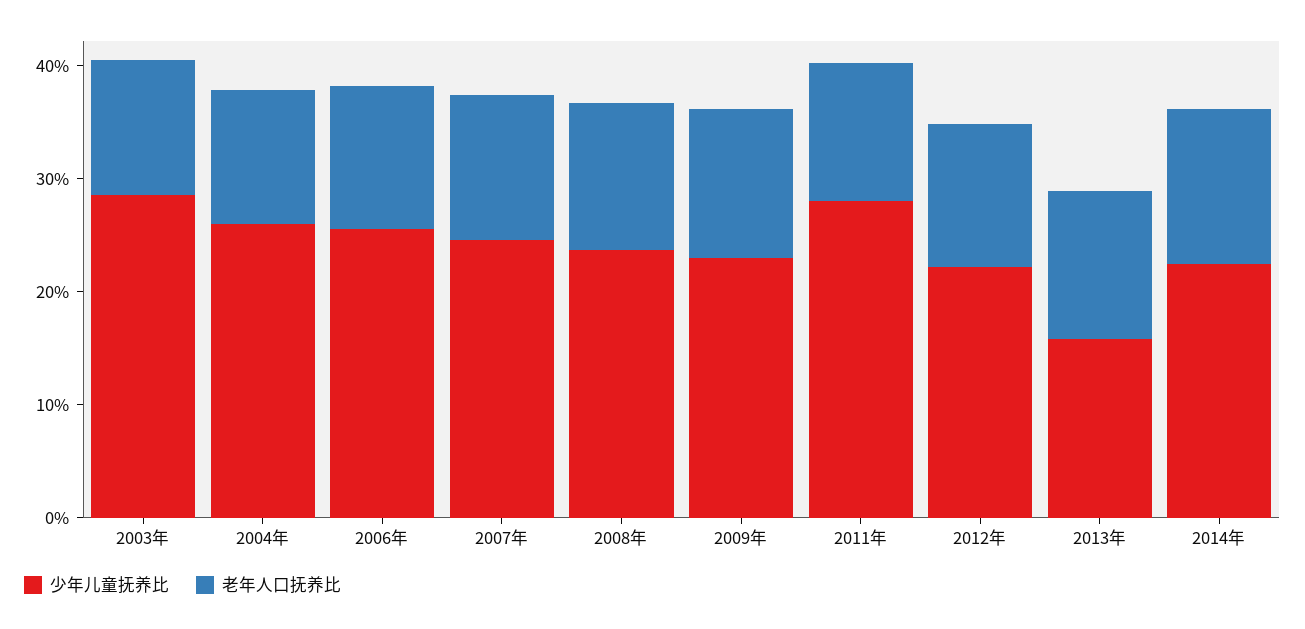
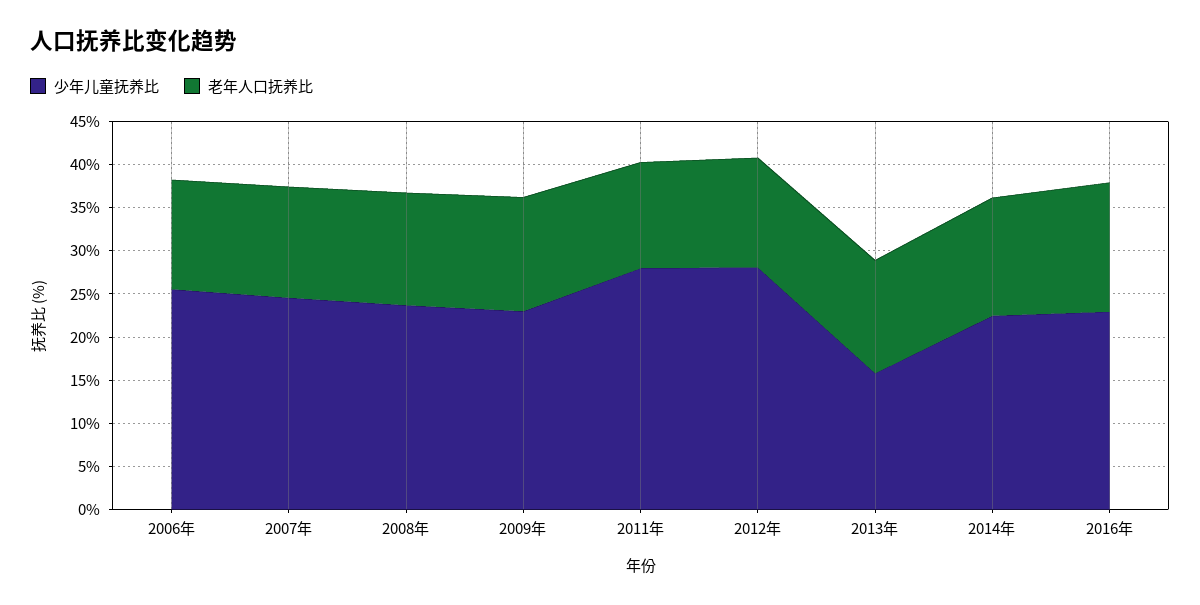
少年儿童抚养比, 2003年: 28 -> none
老年人口抚养比, 2003年: 12 -> none
少年儿童抚养比, 2004年: 26 -> none
老年人口抚养比, 2004年: 12 -> none
少年儿童抚养比, 2012年: 22 -> 28
少年儿童抚养比, 2016年: none -> 23
老年人口抚养比, 2016年: none -> 15

